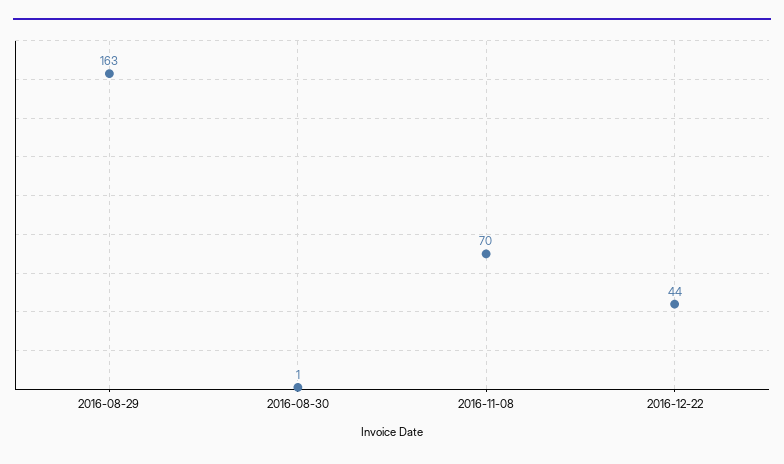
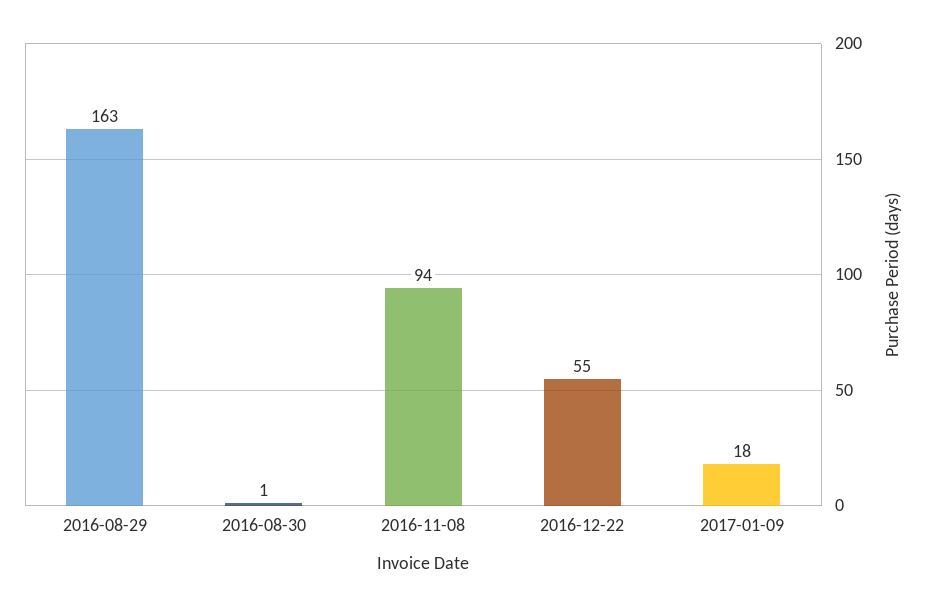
2016-11-08: 70 -> 94
2016-12-22: 44 -> 55
2017-01-09: none -> 18

